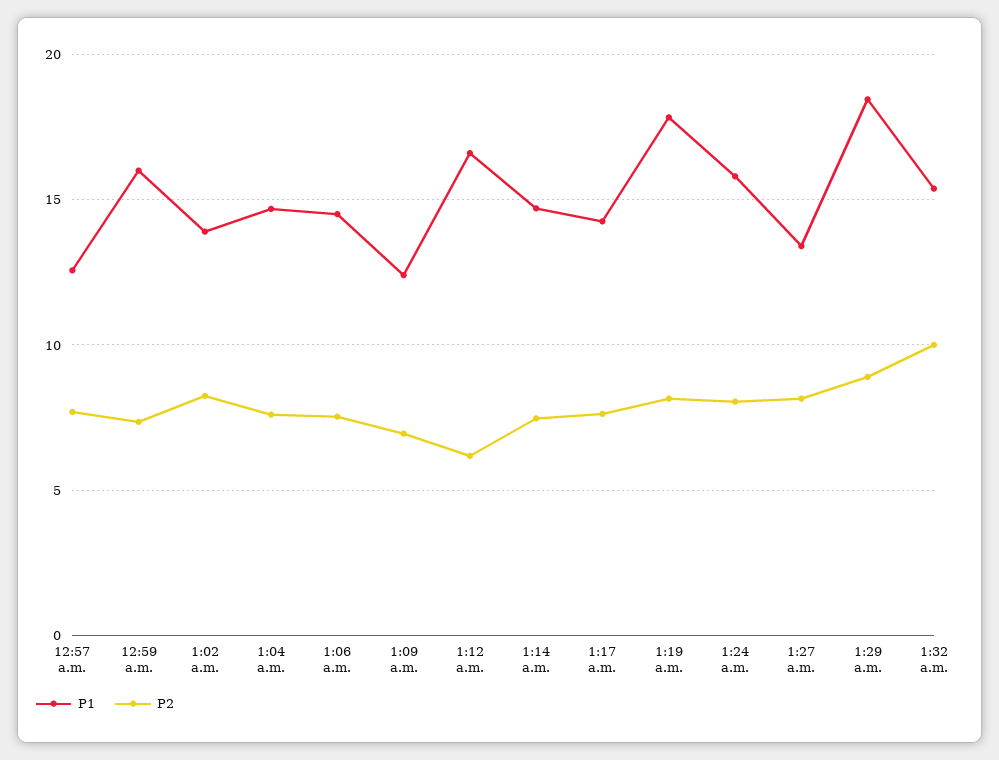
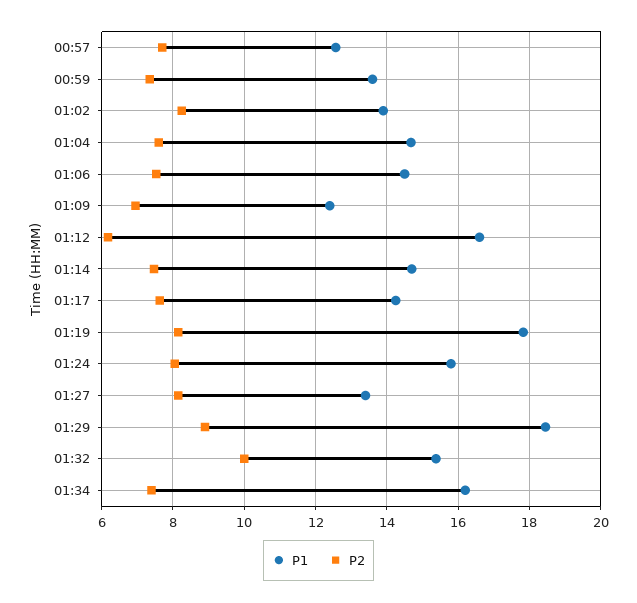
P1, 12:59 a.m.: 16 -> 13.6
P1, 01:34: none -> 16.2
P2, 01:34: none -> 7.4

